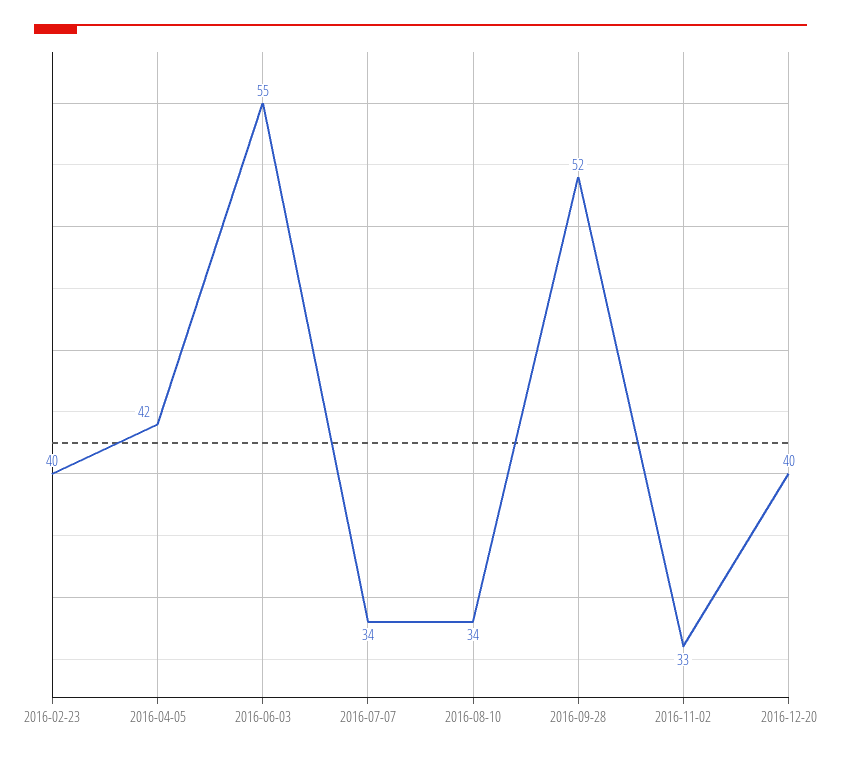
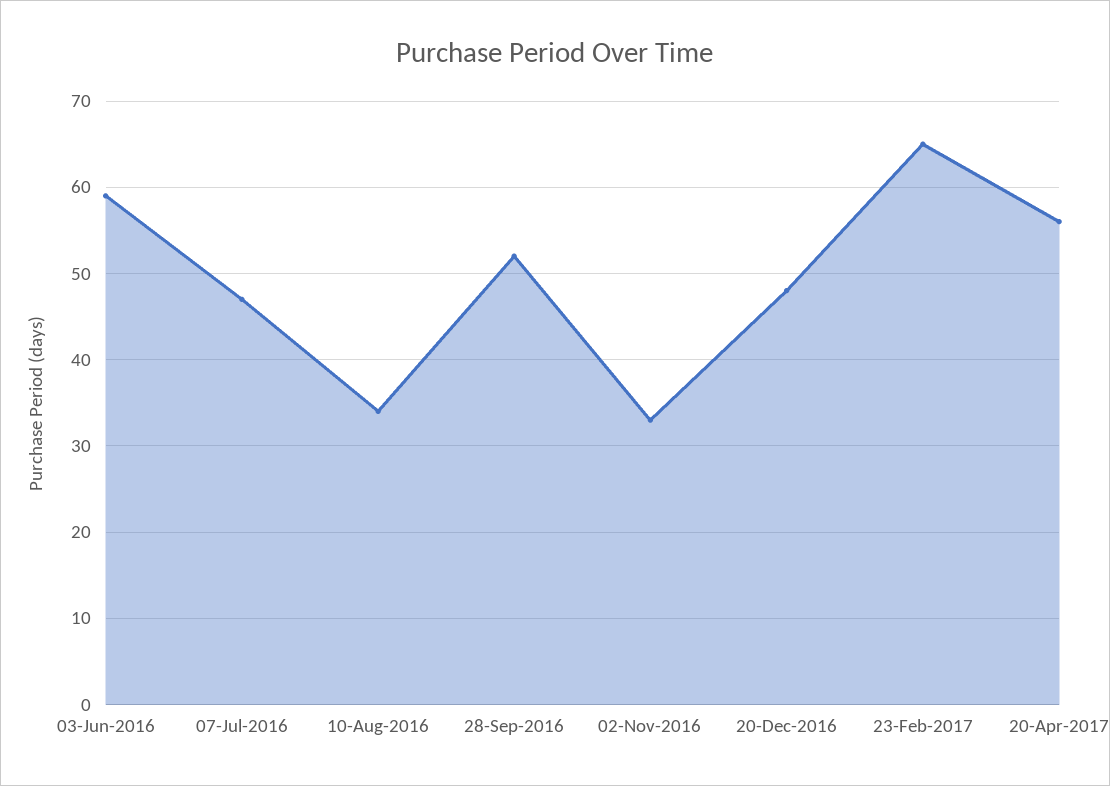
2016-02-23: 40 -> none
2016-04-05: 42 -> none
2016-06-03: 55 -> 59
2016-07-07: 34 -> 47
2016-12-20: 40 -> 48
23-Feb-2017: none -> 65
20-Apr-2017: none -> 56

